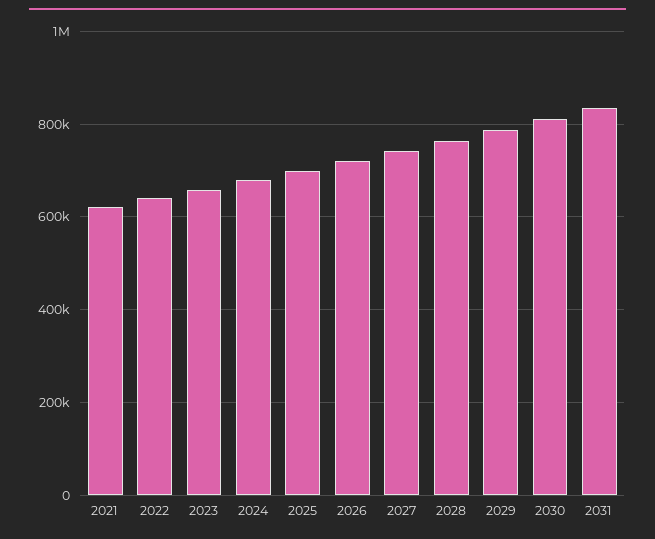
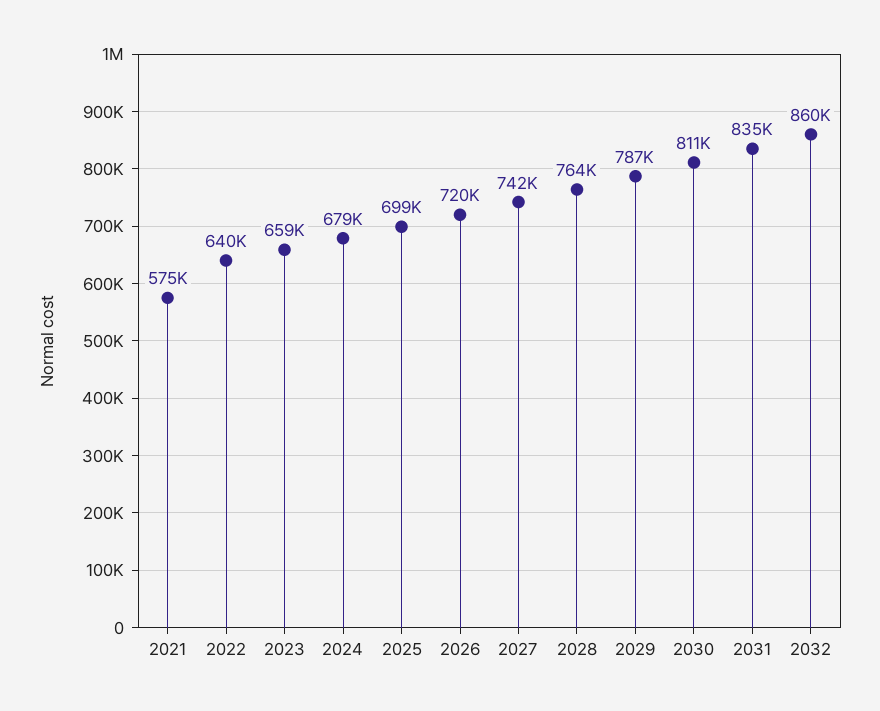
2021: 620000 -> 575000
2032: none -> 860000

